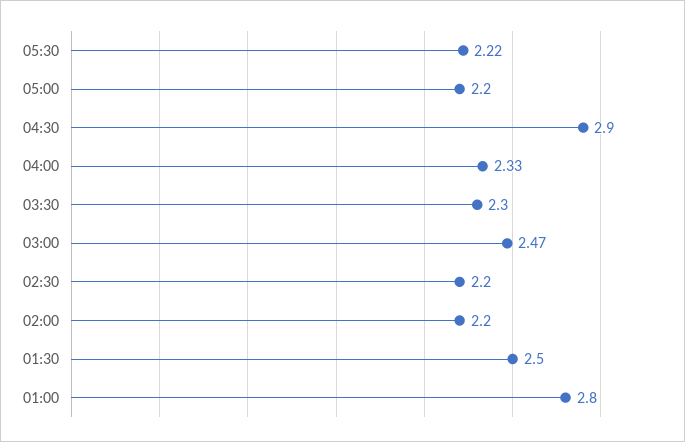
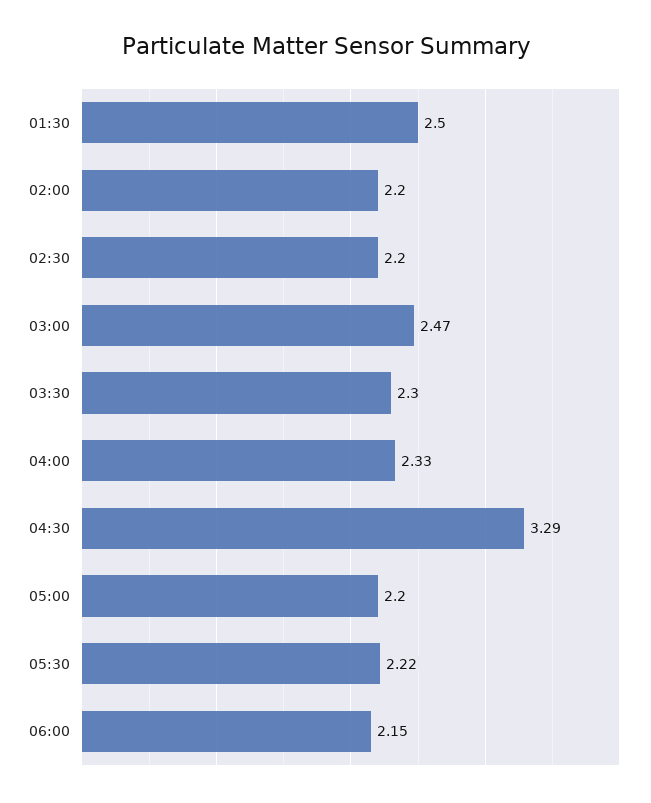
04:30: 2.9 -> 3.29
01:00: 2.8 -> none
06:00: none -> 2.15

